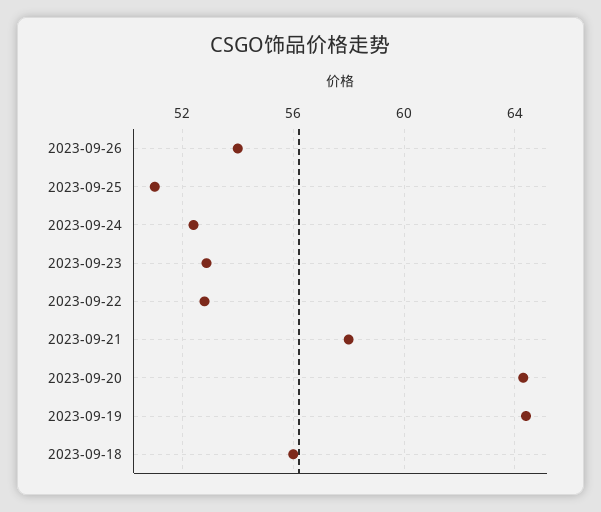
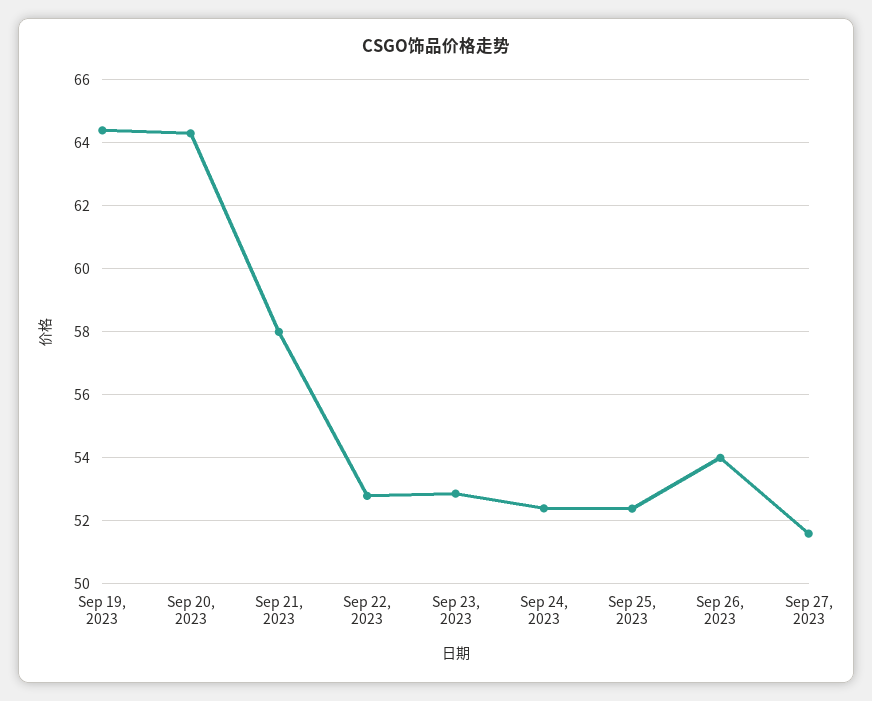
2023-09-25: 51 -> 52.4
2023-09-18: 56 -> none
Sep 27, 2023: none -> 51.6

